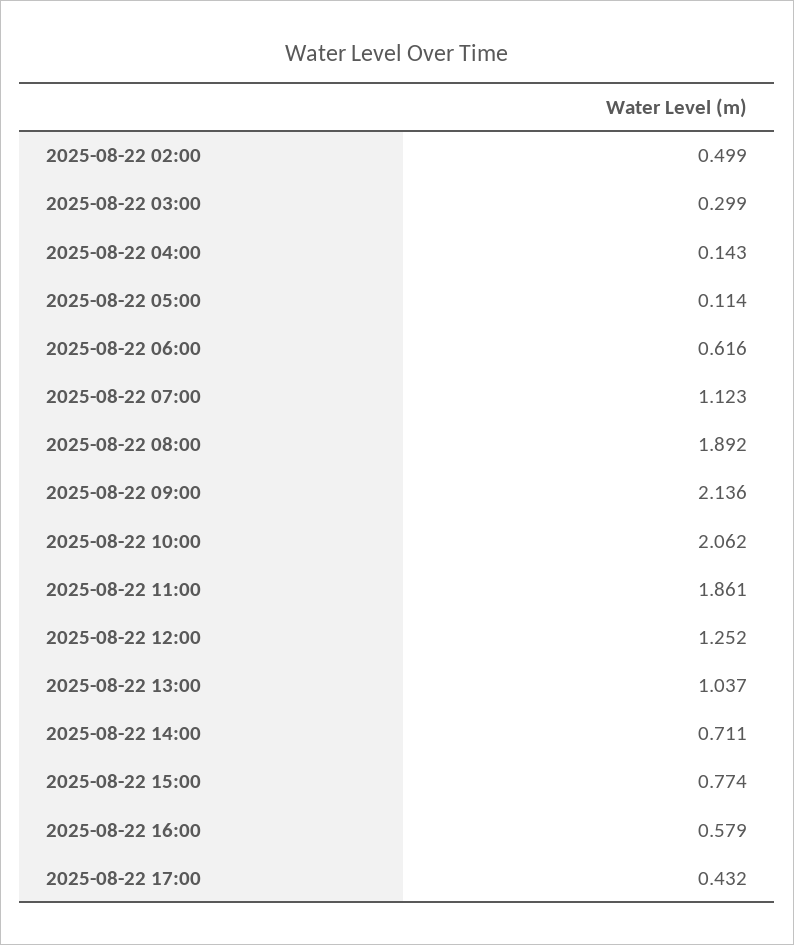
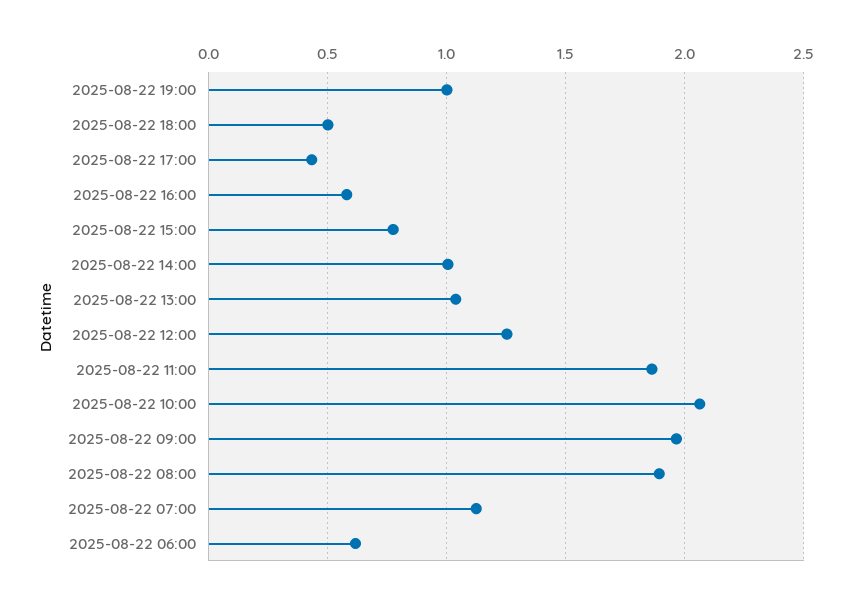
2025-08-22 02:00: 0.499 -> none
2025-08-22 03:00: 0.299 -> none
2025-08-22 04:00: 0.143 -> none
2025-08-22 05:00: 0.114 -> none
2025-08-22 09:00: 2.136 -> 1.95
2025-08-22 14:00: 0.711 -> 1
2025-08-22 19:00: none -> 1
2025-08-22 18:00: none -> 0.5

